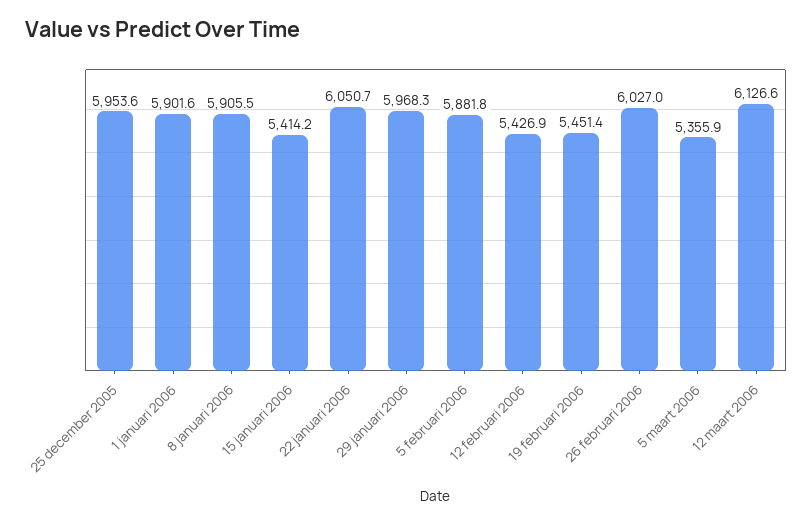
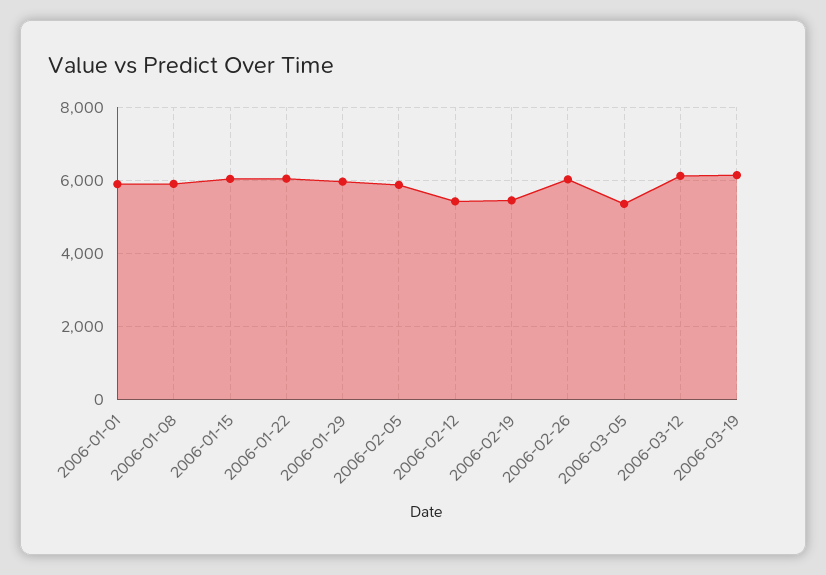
25 december 2005: 5953.6 -> none
15 januari 2006: 5414.2 -> 6000
2006-03-19: none -> 6200

